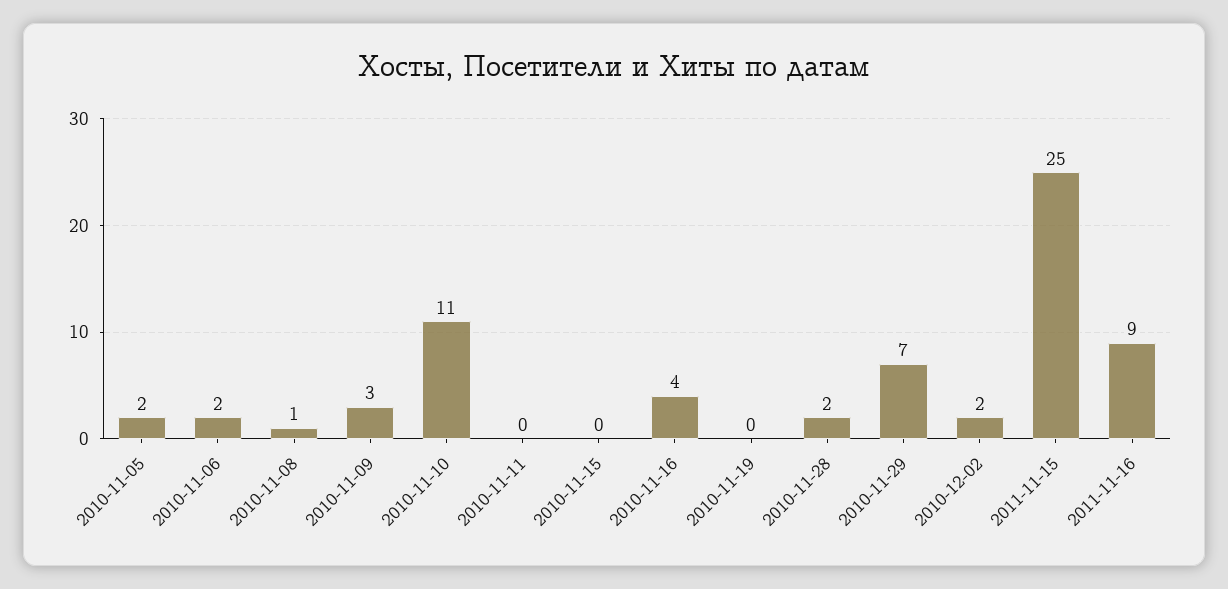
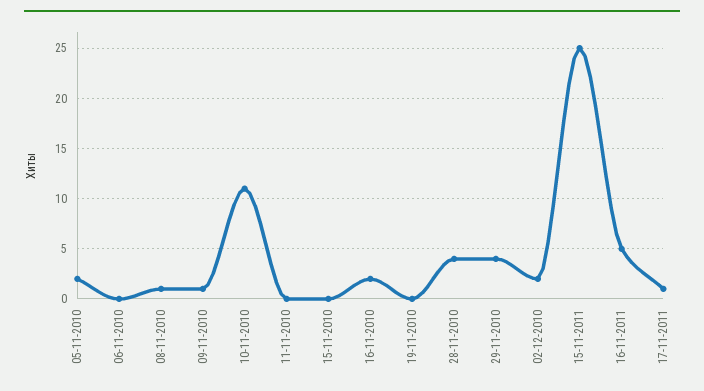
2010-11-06: 2 -> 0
2010-11-09: 3 -> 1
2010-11-16: 4 -> 2
2010-11-28: 2 -> 4
2010-11-29: 7 -> 4
2011-11-16: 9 -> 5
17-11-2011: none -> 1

